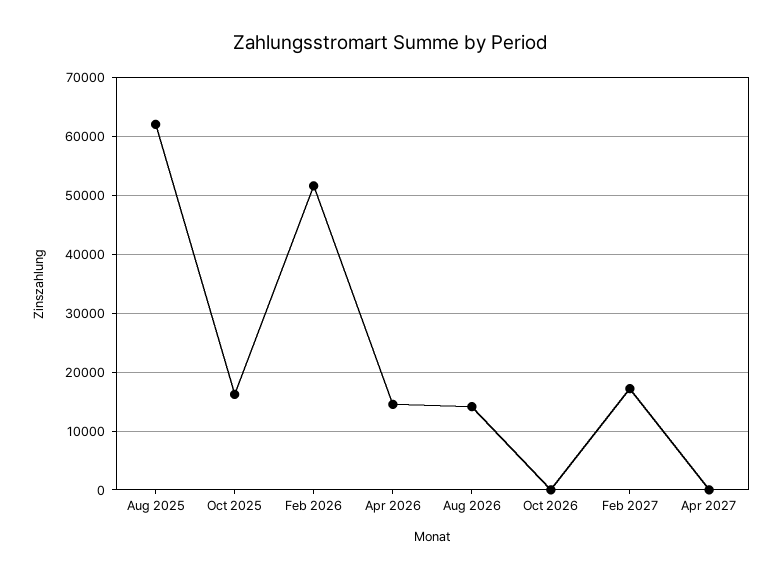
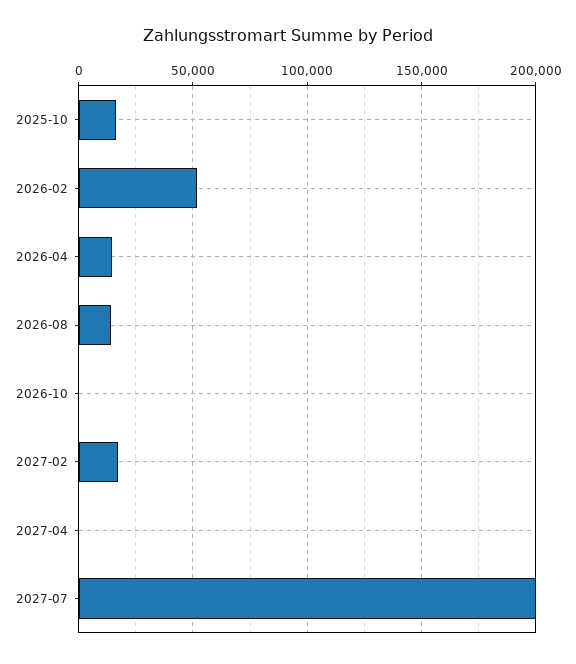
Aug 2025: 62000 -> none
2027-07: none -> 200000

